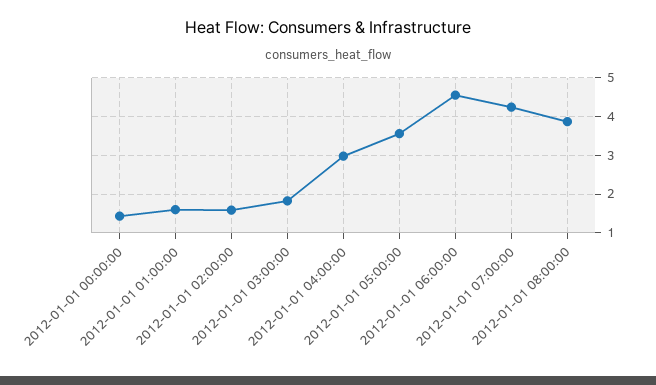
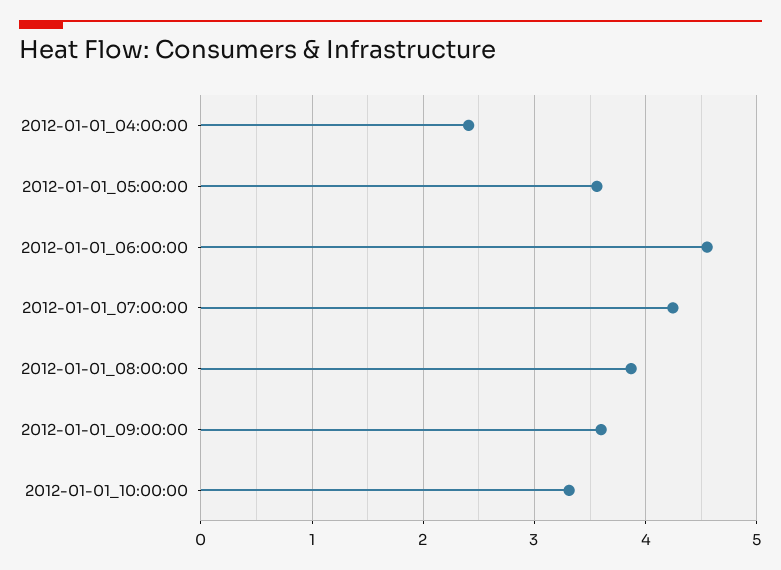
2012-01-01 00:00:00: 1.4 -> none
2012-01-01 01:00:00: 1.6 -> none
2012-01-01 02:00:00: 1.6 -> none
2012-01-01 03:00:00: 1.8 -> none
2012-01-01 04:00:00: 3 -> 2.4
2012-01-01_09:00:00: none -> 3.6
2012-01-01_10:00:00: none -> 3.3

